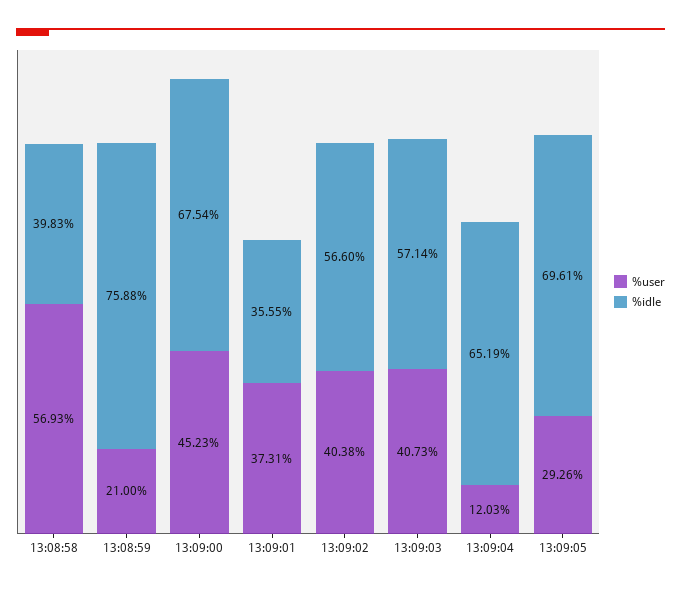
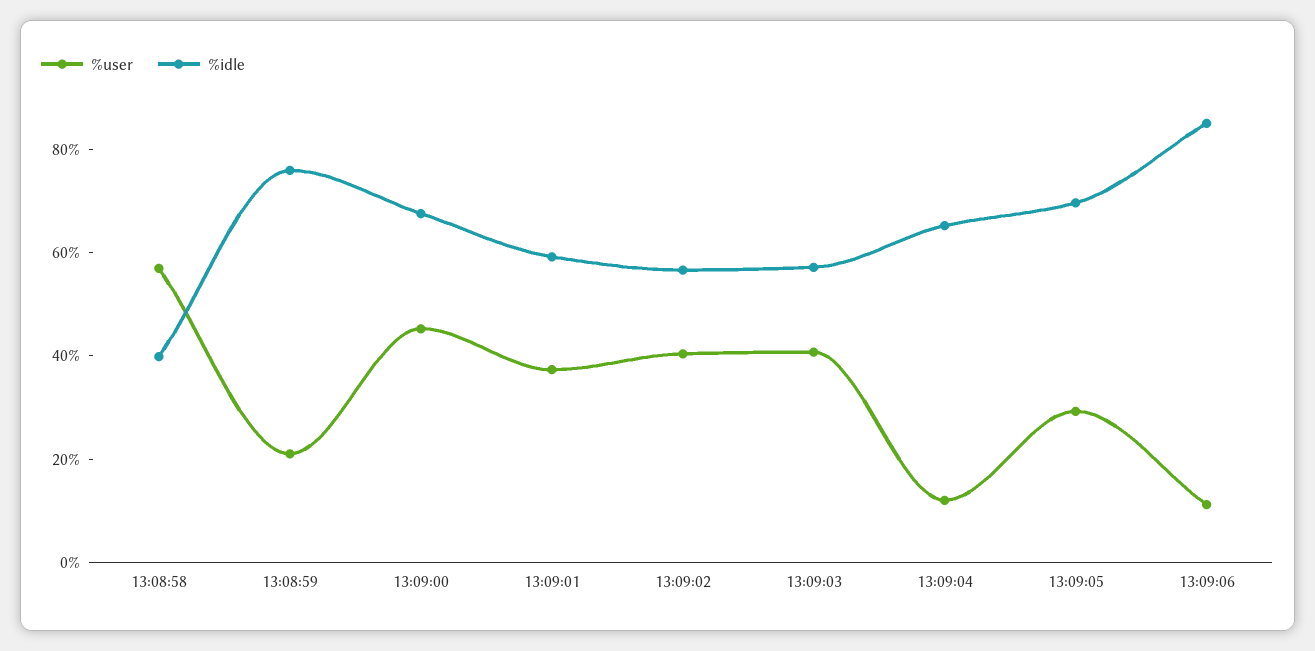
%idle, 13:09:01: 35.55 -> 60
%user, 13:09:06: none -> 10
%idle, 13:09:06: none -> 85

